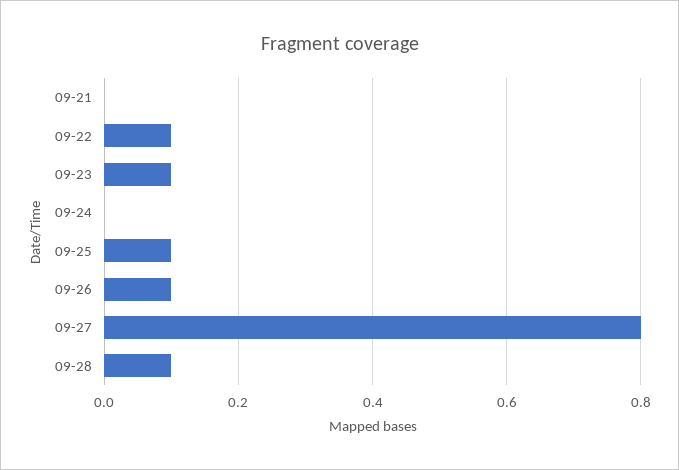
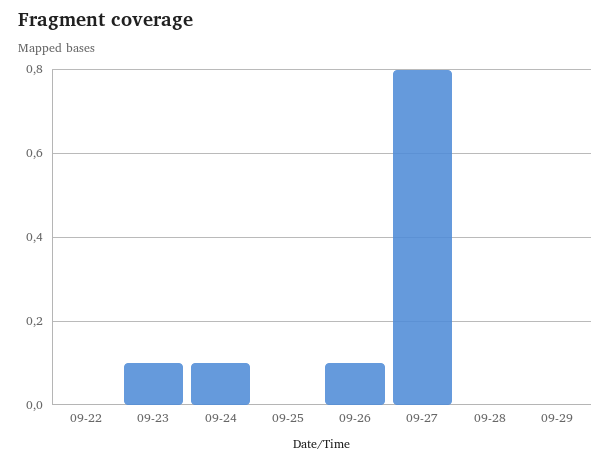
09-21: 0 -> none
09-22: 0.1 -> 0
09-24: 0 -> 0.1
09-25: 0.1 -> 0
09-28: 0.1 -> 0
09-29: none -> 0

